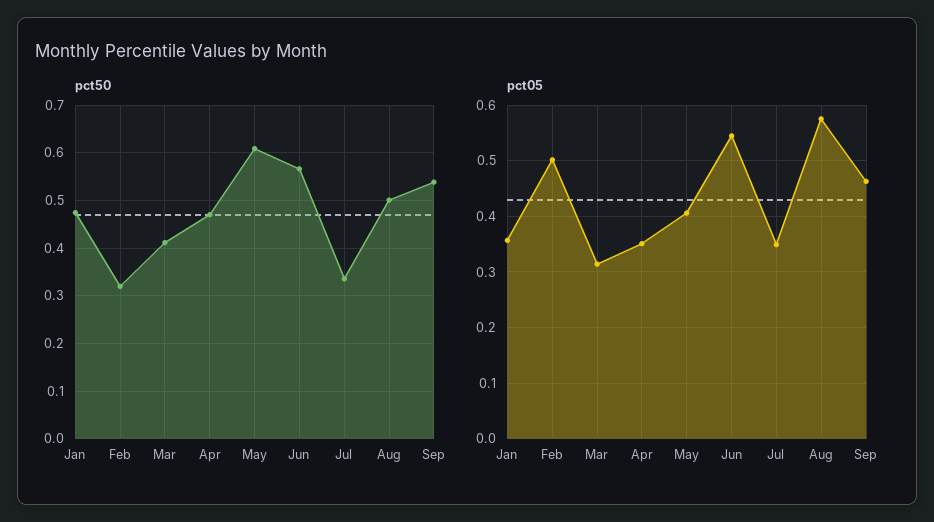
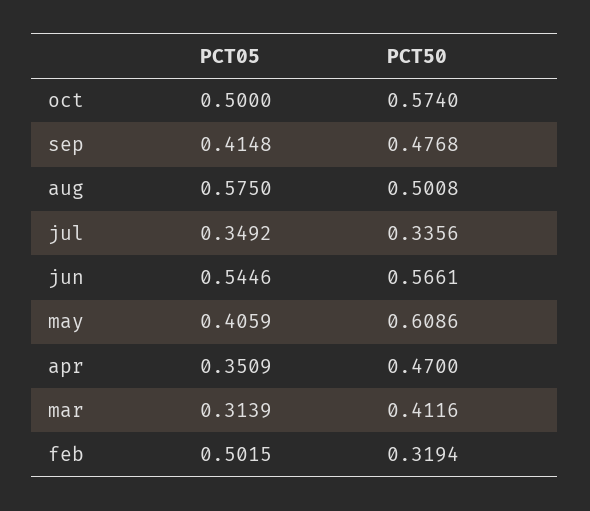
pct50, Jan: 0.48 -> none
pct50, Sep: 0.54 -> 0.4768
pct05, Jan: 0.36 -> none
pct05, Sep: 0.46 -> 0.4148
pct05, oct: none -> 0.5
pct50, oct: none -> 0.574

